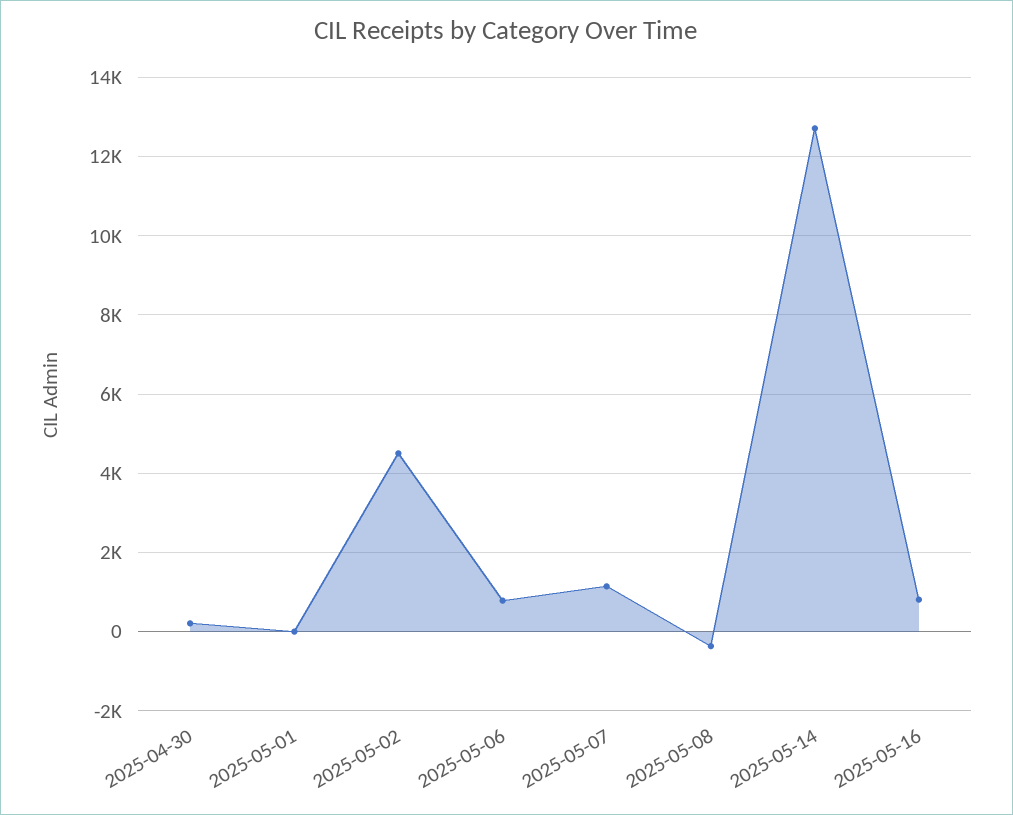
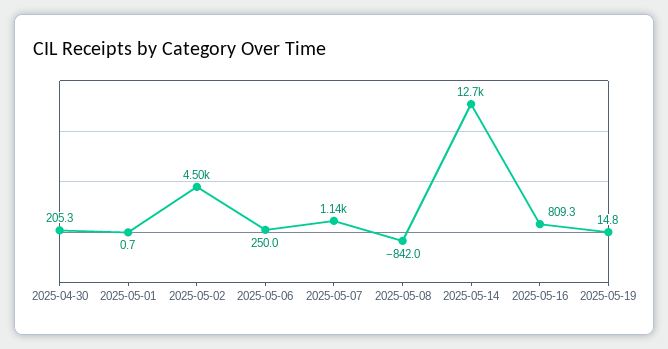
2025-05-06: 800 -> 250
2025-05-08: -400 -> -842
2025-05-19: none -> 14.8

